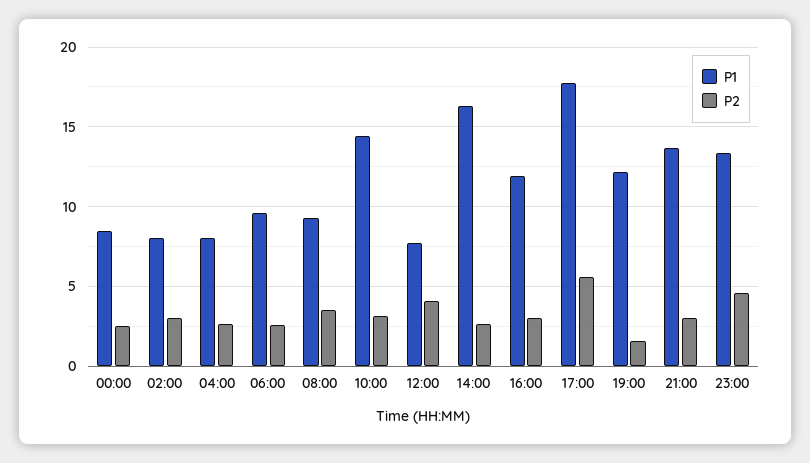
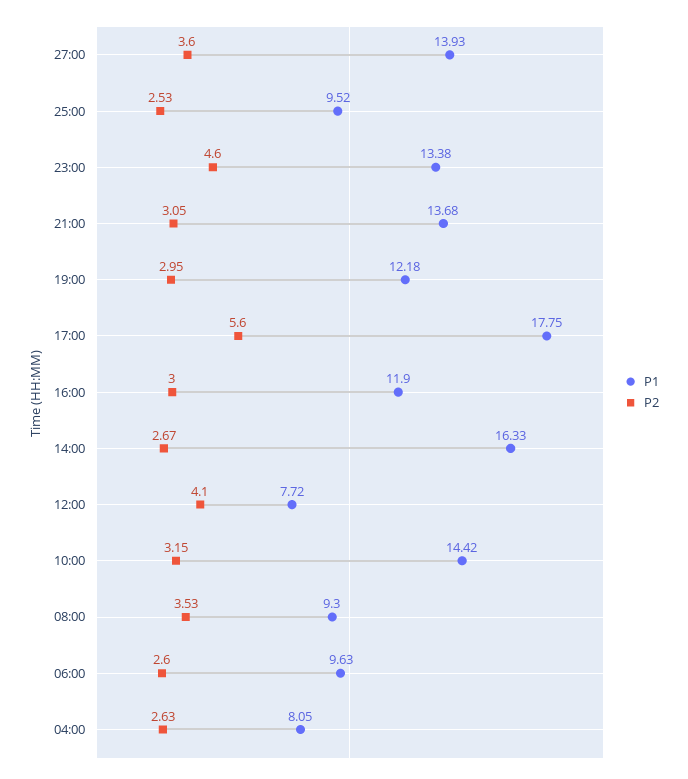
P1, 00:00: 8.5 -> none
P2, 00:00: 2.5 -> none
P1, 02:00: 8 -> none
P2, 02:00: 3 -> none
P2, 19:00: 1.5 -> 2.95
P1, 27:00: none -> 13.93
P2, 27:00: none -> 3.6
P1, 25:00: none -> 9.52
P2, 25:00: none -> 2.53

